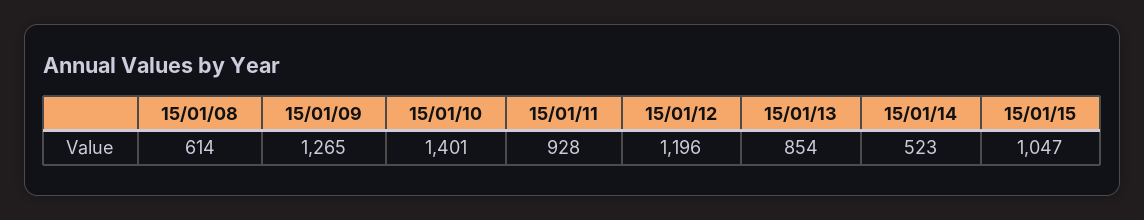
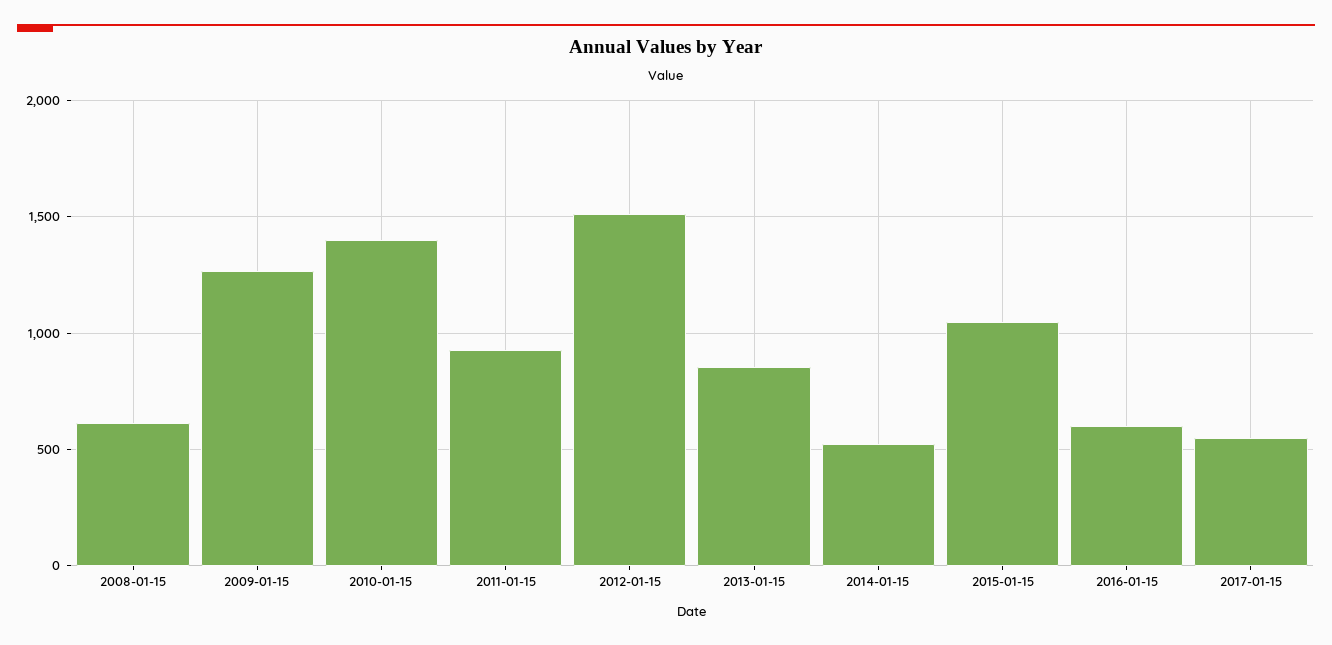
15/01/12: 1196 -> 1500
2016-01-15: none -> 600
2017-01-15: none -> 550

